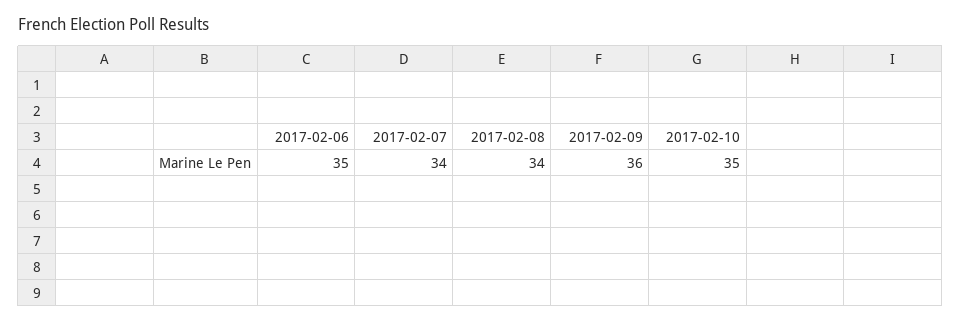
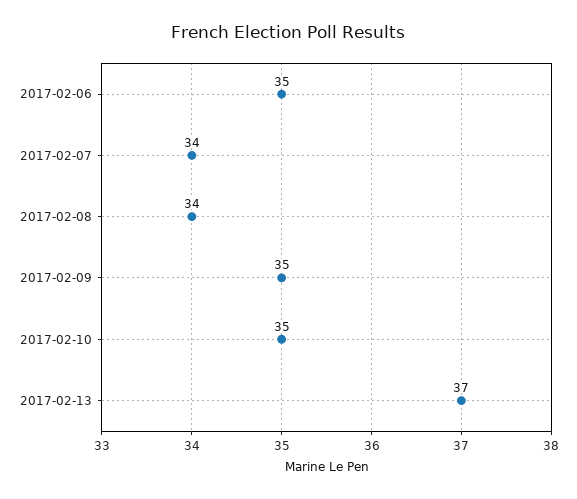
2017-02-09: 36 -> 35
2017-02-13: none -> 37

